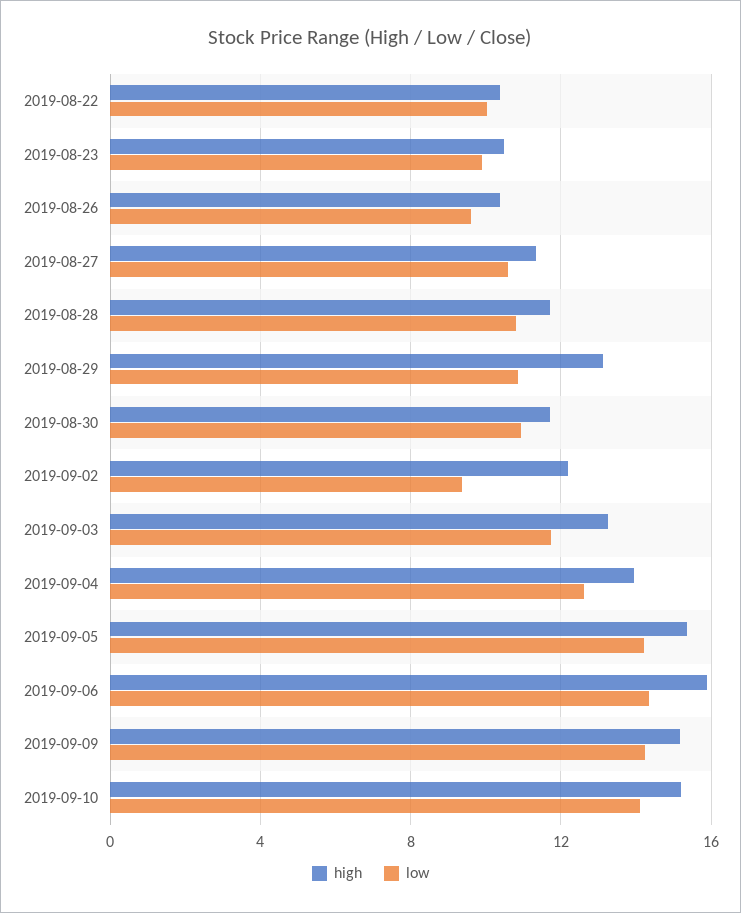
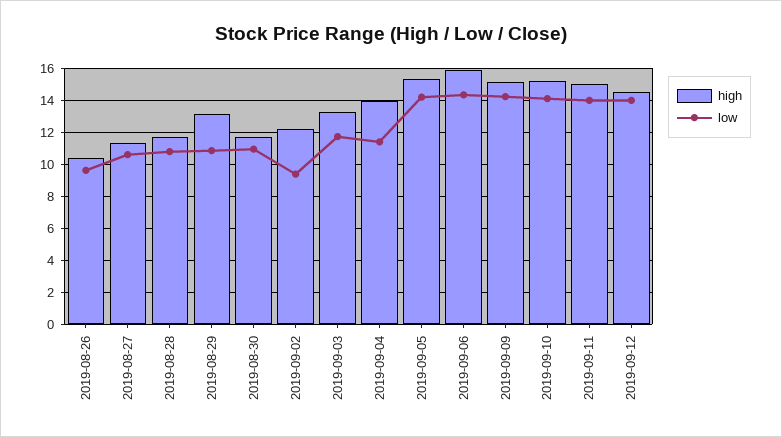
high, 2019-08-22: 10.5 -> none
low, 2019-08-22: 10 -> none
high, 2019-08-23: 10.5 -> none
low, 2019-08-23: 10 -> none
low, 2019-09-04: 12.5 -> 11.5
high, 2019-09-11: none -> 15
low, 2019-09-11: none -> 14
high, 2019-09-12: none -> 14.5
low, 2019-09-12: none -> 14

